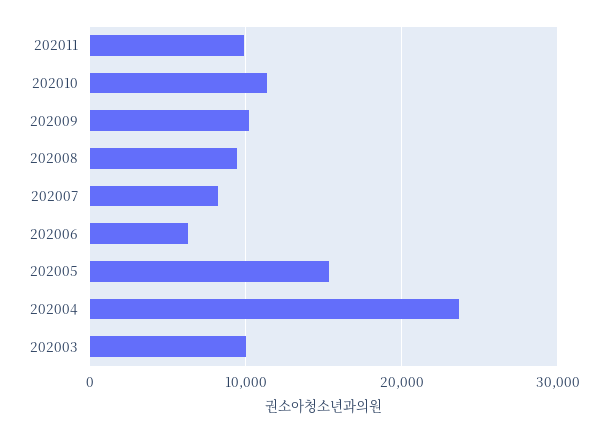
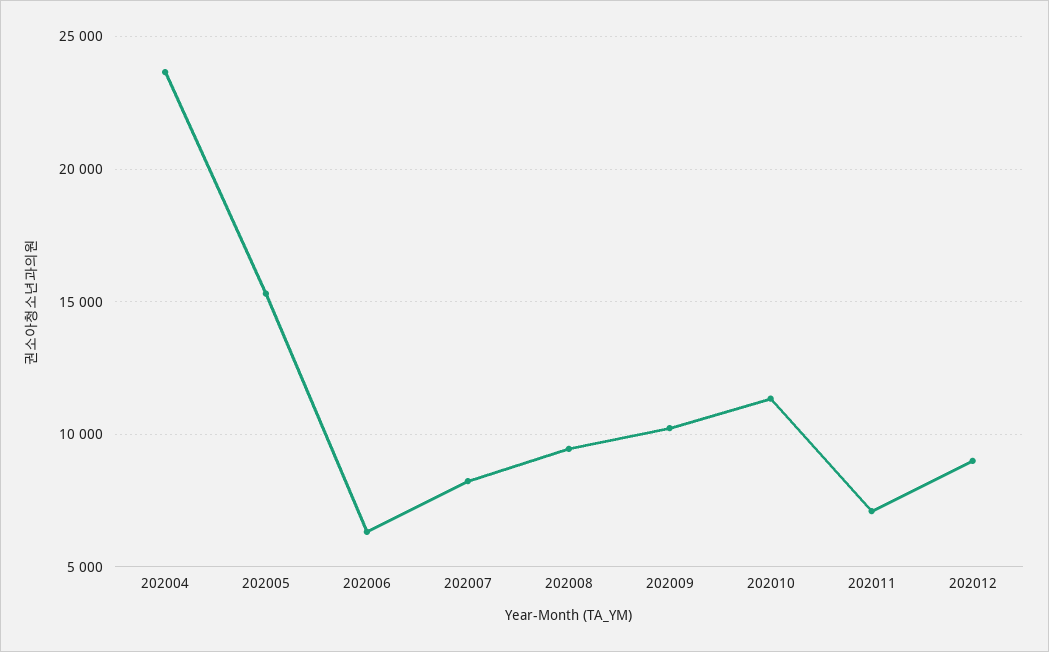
202011: 10000 -> 7000
202003: 10000 -> none
202012: none -> 9000

